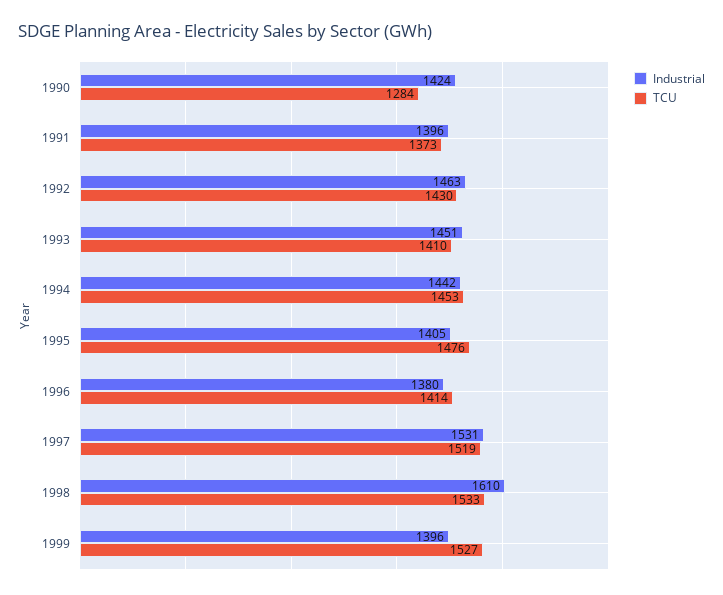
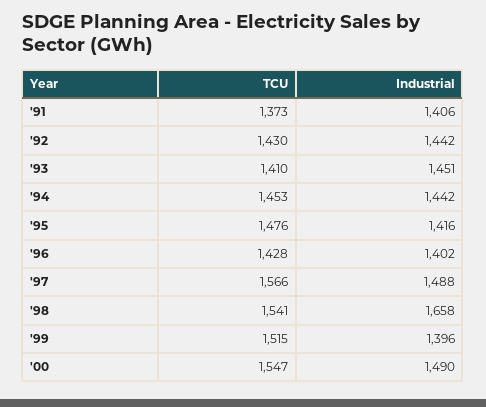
Industrial, 1990: 1424 -> none
TCU, 1990: 1284 -> none
Industrial, 1991: 1396 -> 1406
Industrial, 1992: 1463 -> 1442
Industrial, 1995: 1405 -> 1416
Industrial, 1996: 1380 -> 1402
TCU, 1996: 1414 -> 1428
Industrial, 1997: 1531 -> 1488
TCU, 1997: 1519 -> 1566
Industrial, 1998: 1610 -> 1658
TCU, 1998: 1533 -> 1541
TCU, 1999: 1527 -> 1515
TCU, '00: none -> 1547
Industrial, '00: none -> 1490

